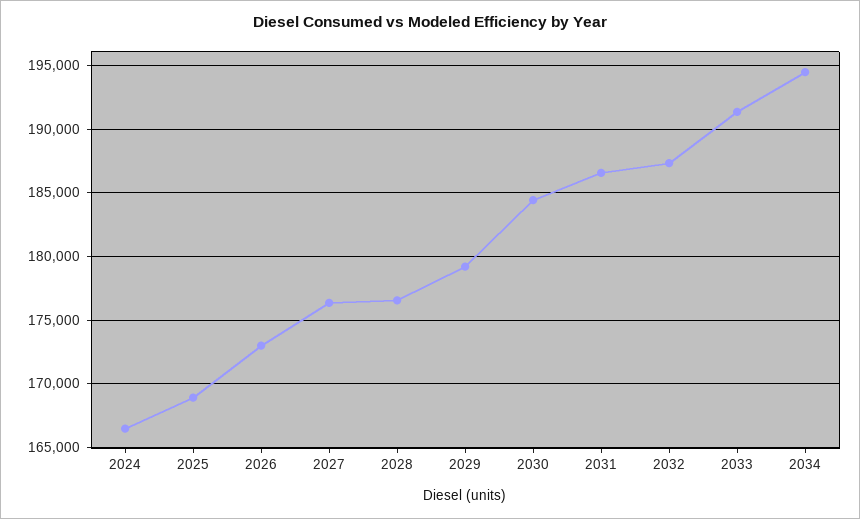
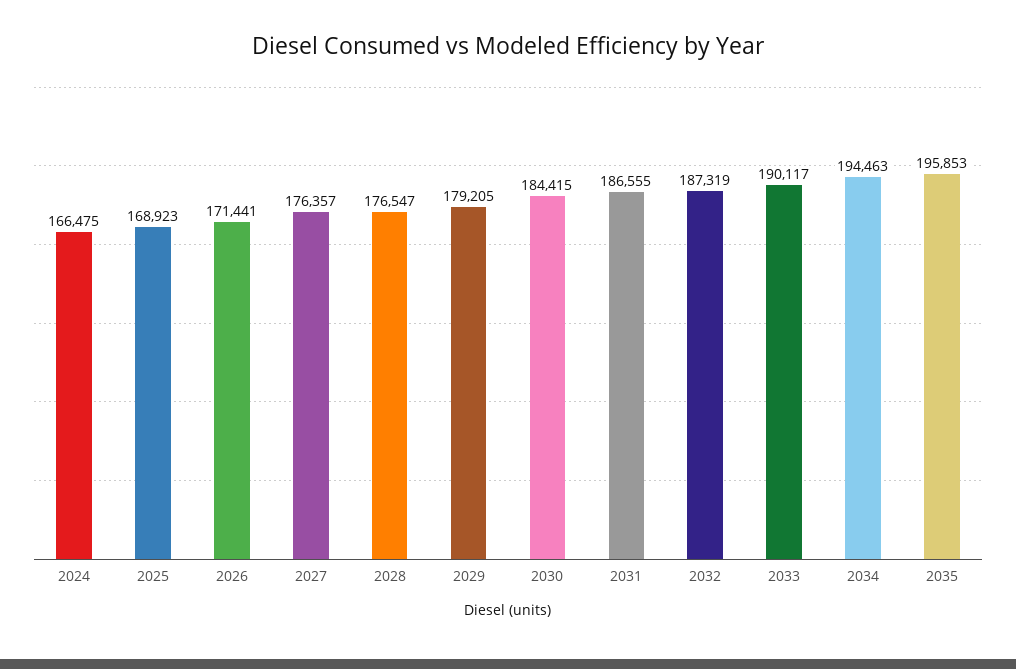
2026: 173000 -> 171441
2033: 191500 -> 190117
2035: none -> 195853

